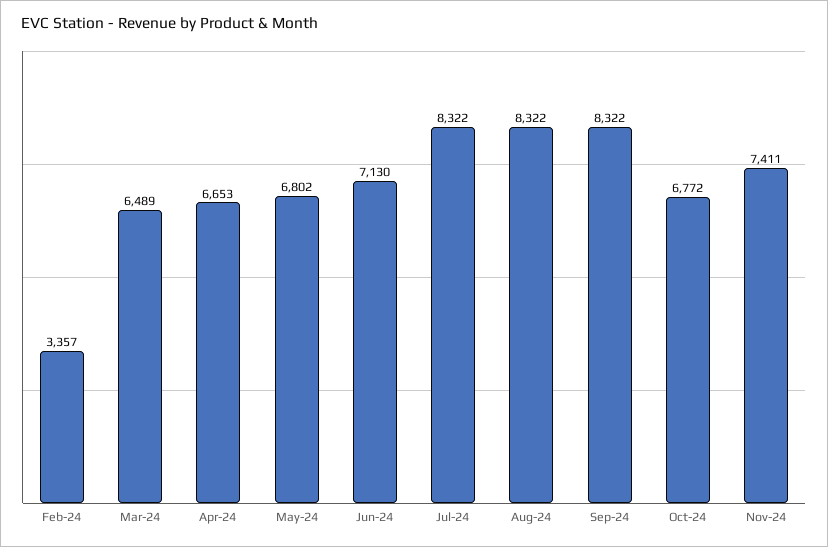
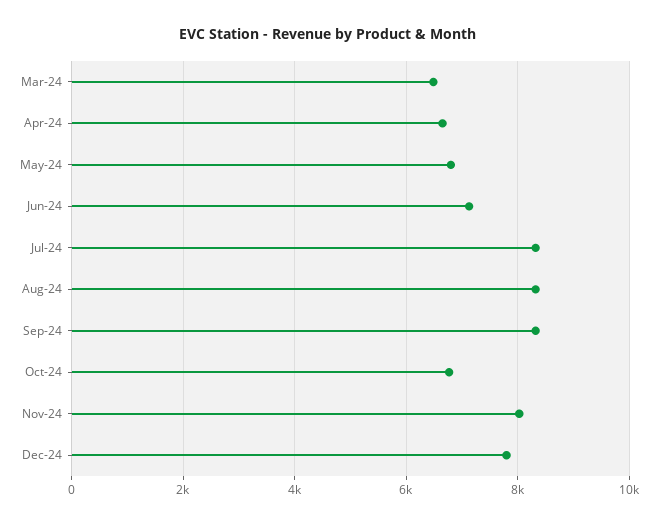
Feb-24: 3357 -> none
Nov-24: 7411 -> 8000
Dec-24: none -> 7800

